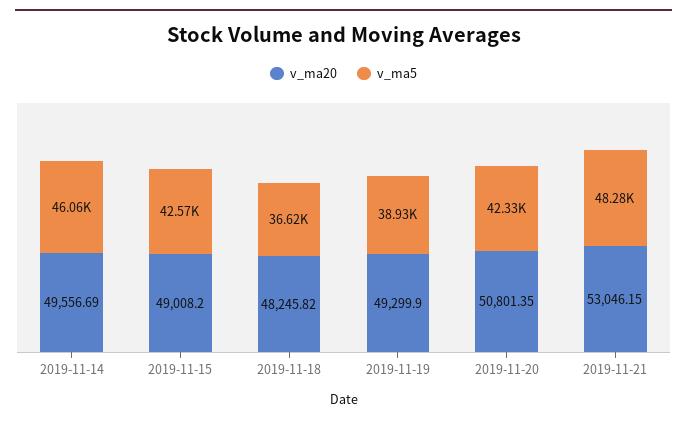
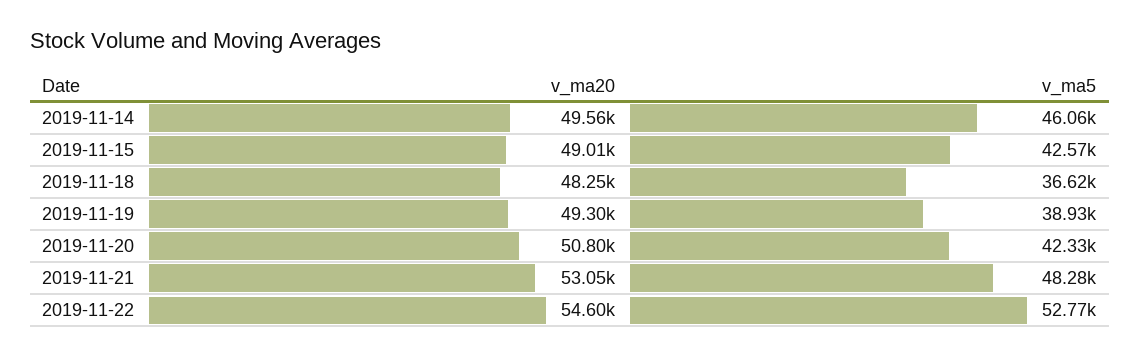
v_ma20, 2019-11-22: none -> 54600
v_ma5, 2019-11-22: none -> 52770

